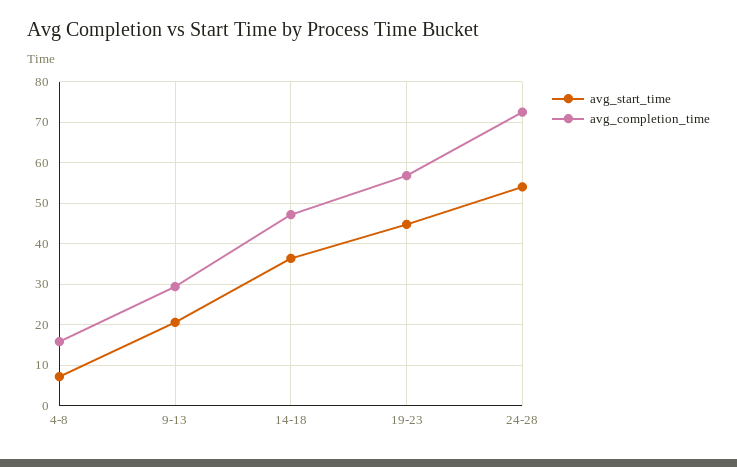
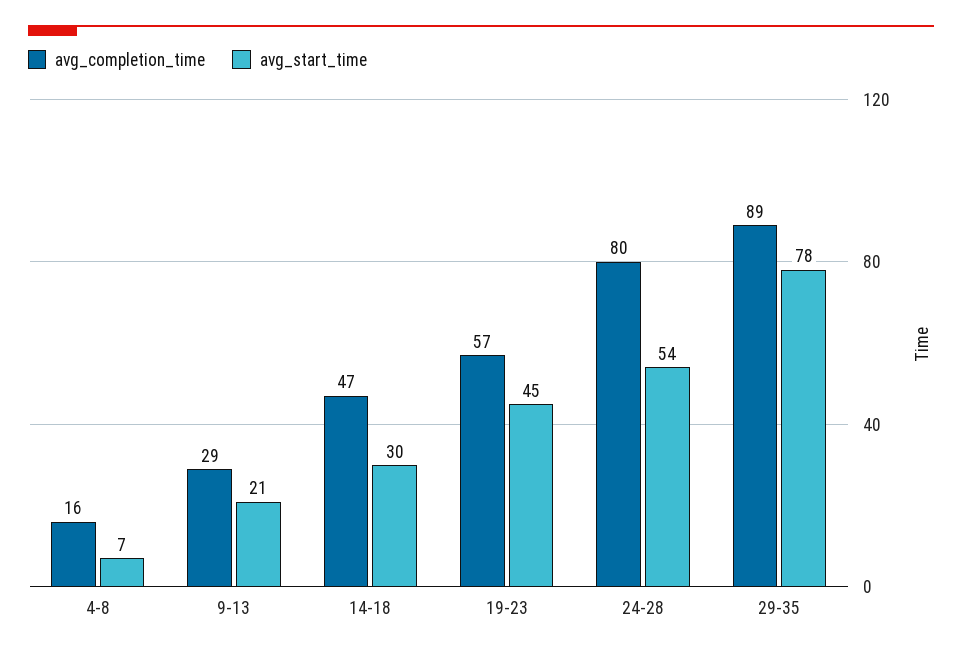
avg_start_time, 14-18: 36 -> 30
avg_completion_time, 24-28: 72 -> 80
avg_completion_time, 29-35: none -> 89
avg_start_time, 29-35: none -> 78

